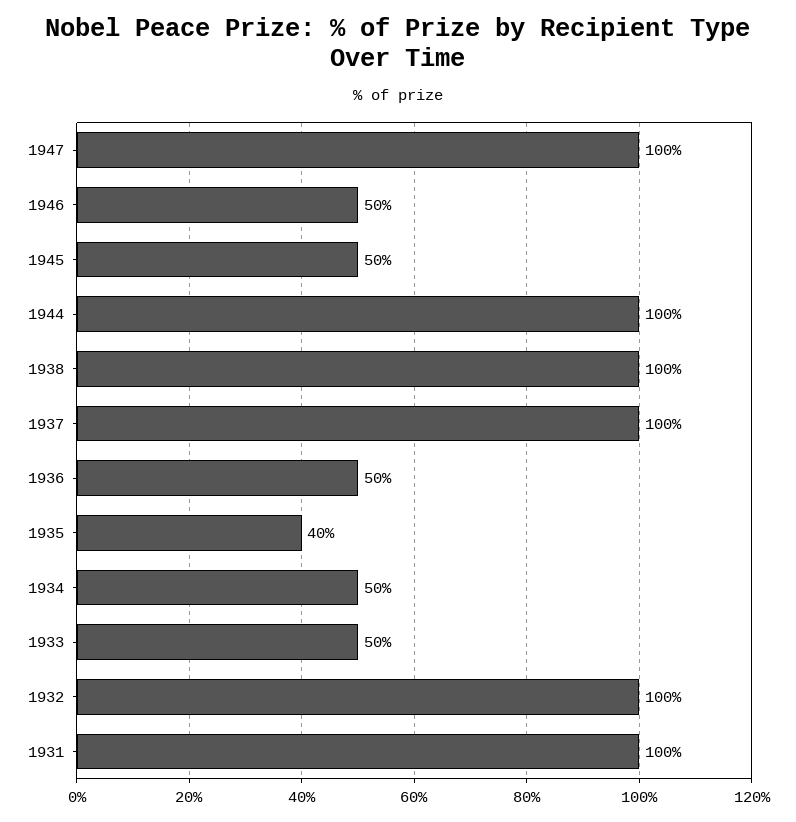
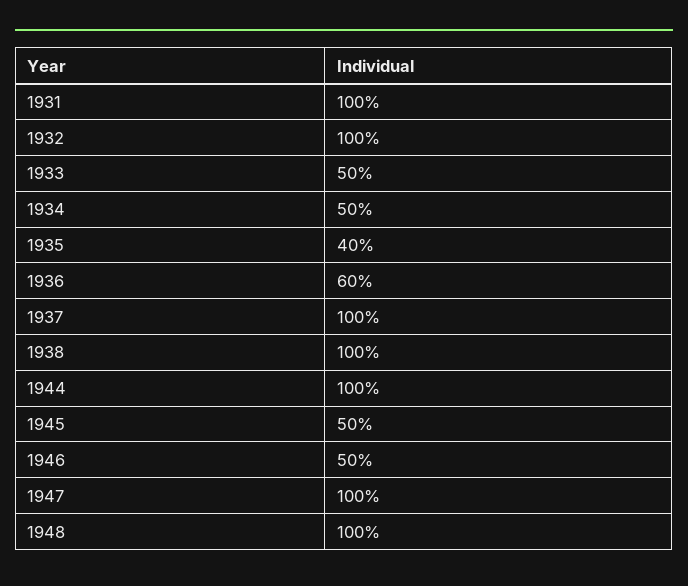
1936: 50 -> 60
1948: none -> 100

